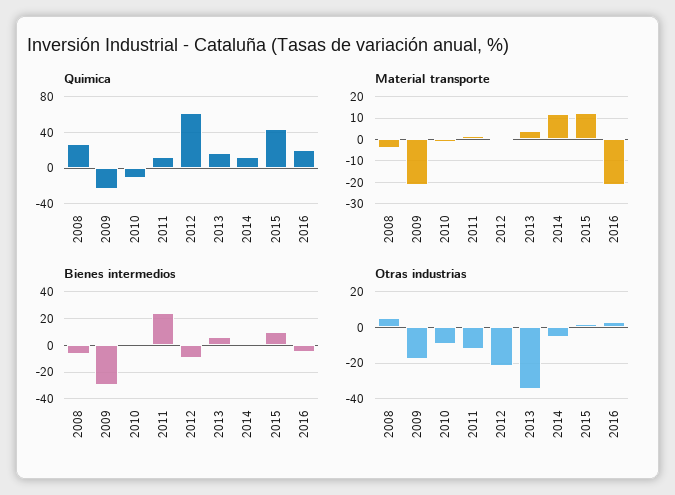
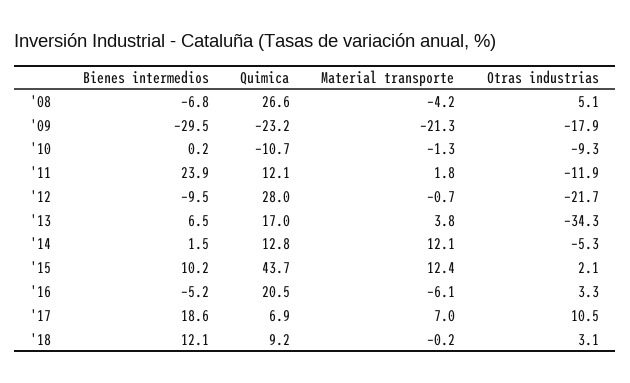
Quimica, 2012: 60 -> 28
Material transporte, 2016: -20 -> -6.1
Bienes intermedios, '17: none -> 18.6
Quimica, '17: none -> 6.9
Material transporte, '17: none -> 7
Otras industrias, '17: none -> 10.5
Bienes intermedios, '18: none -> 12.1
Quimica, '18: none -> 9.2
Material transporte, '18: none -> -0.2
Otras industrias, '18: none -> 3.1

